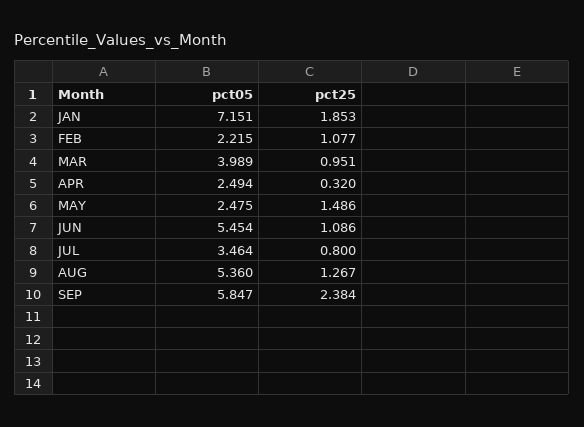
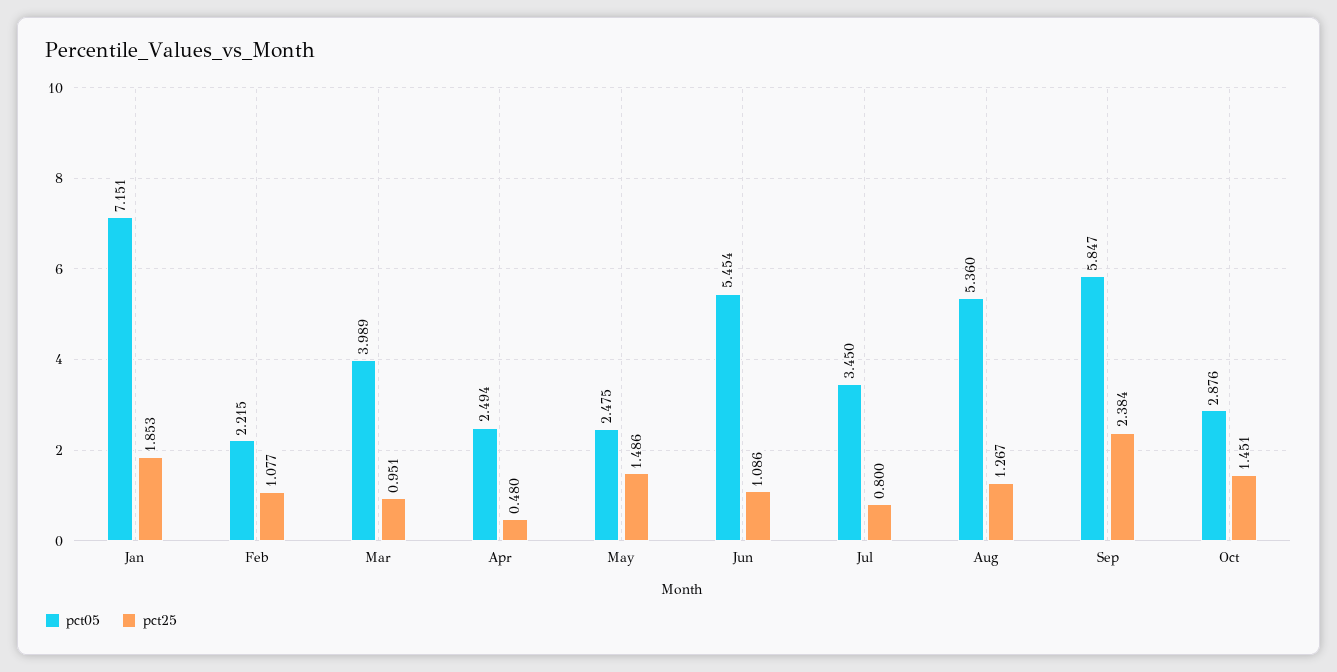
pct25, APR: 0.32 -> 0.48
pct05, JUL: 3.464 -> 3.45
pct05, Oct: none -> 2.876
pct25, Oct: none -> 1.451

